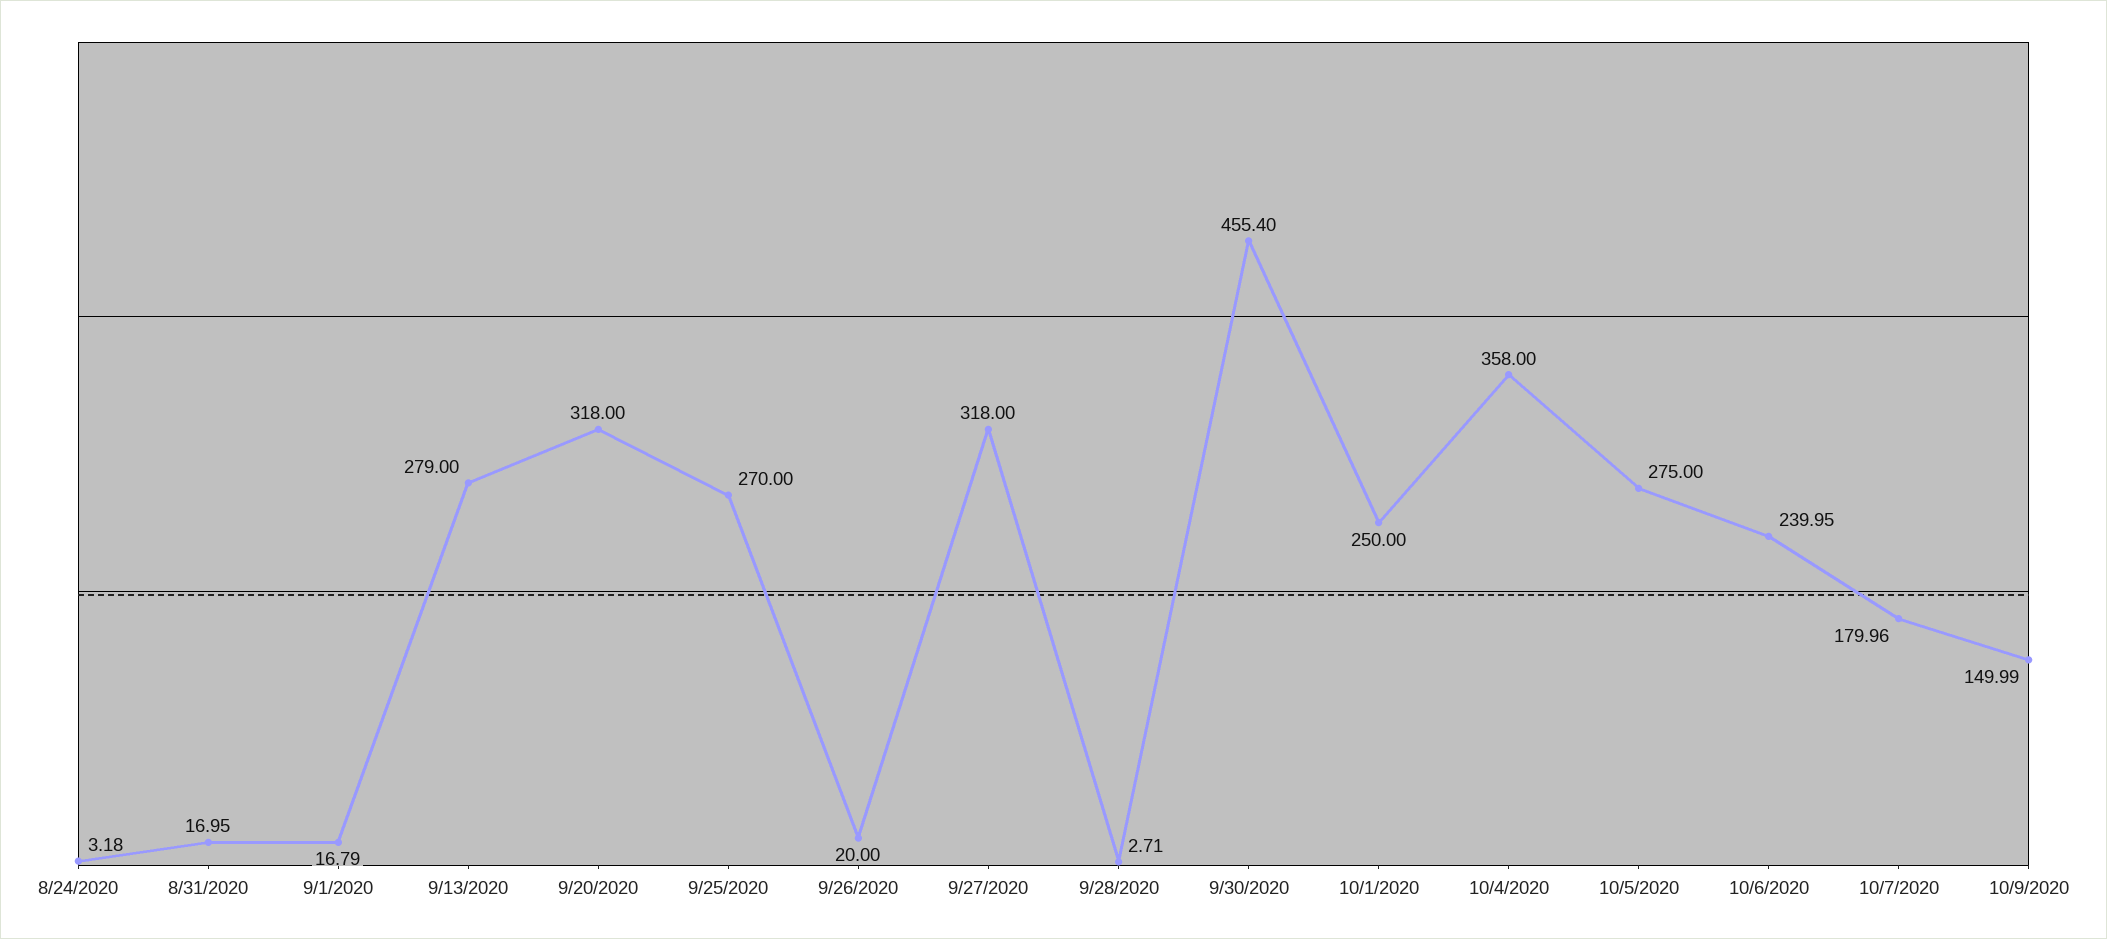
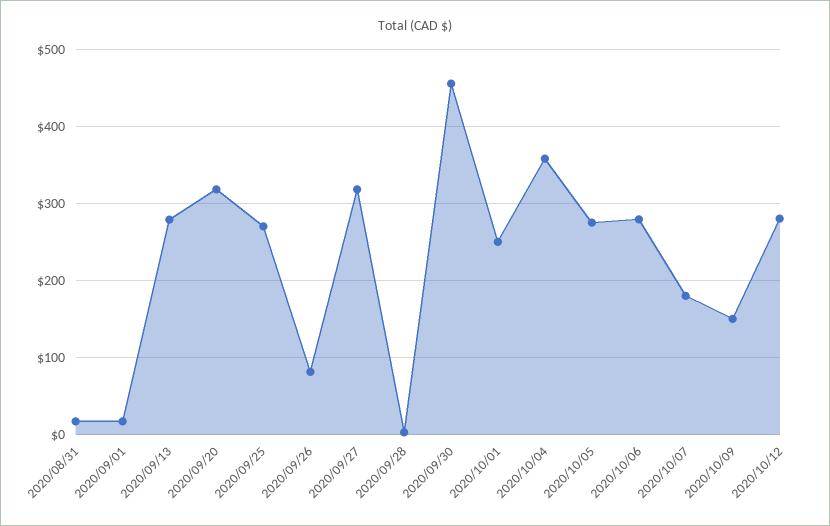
8/24/2020: 3.18 -> none
9/26/2020: 20 -> 80
10/6/2020: 239.95 -> 280
2020/10/12: none -> 280

